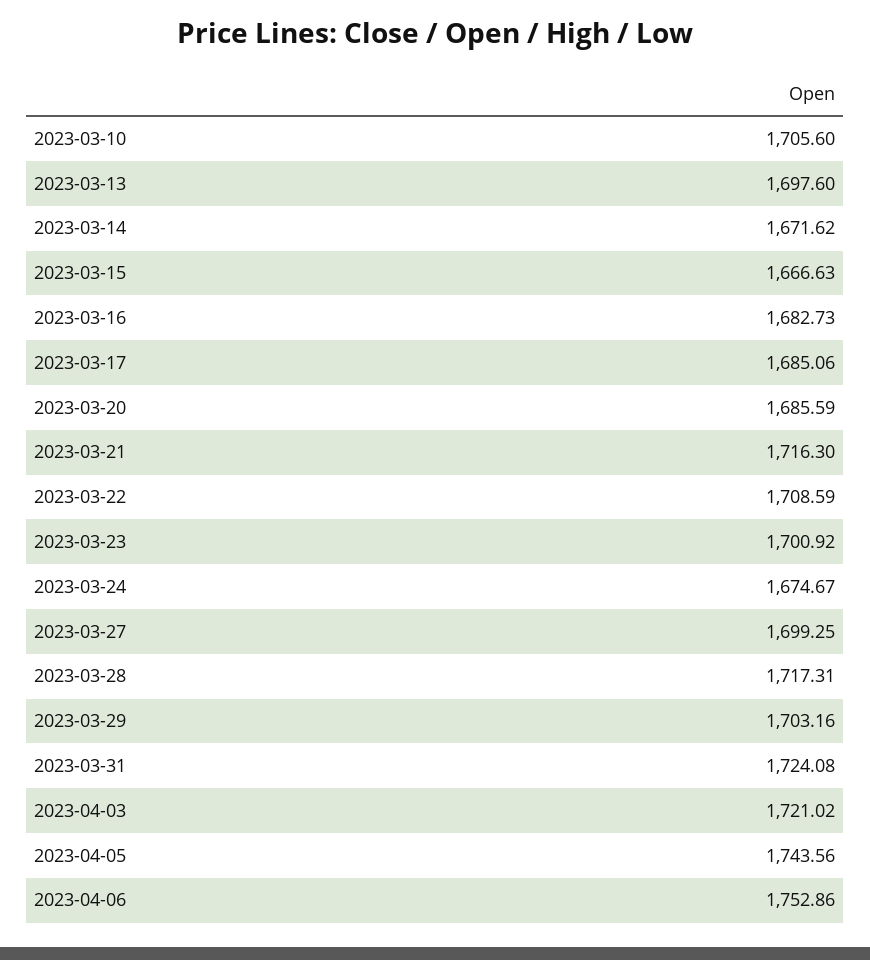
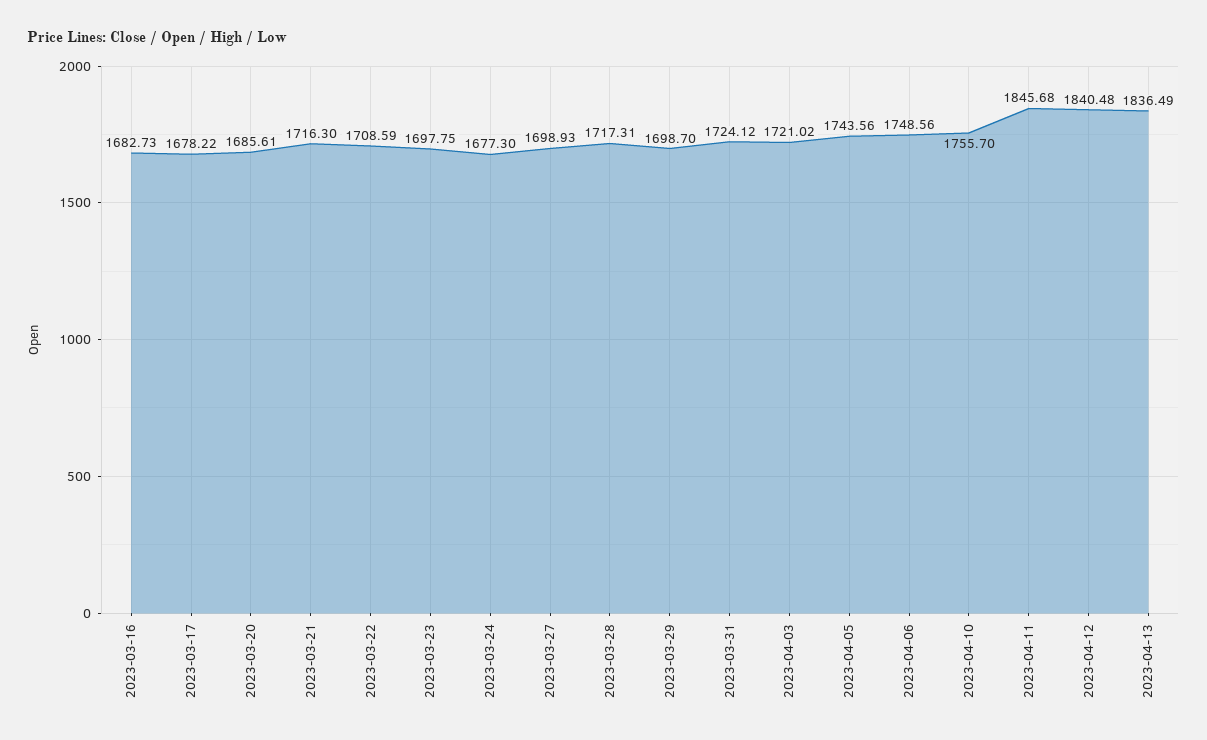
2023-03-10: 1705.6 -> none
2023-03-13: 1697.6 -> none
2023-03-14: 1671.62 -> none
2023-03-15: 1666.63 -> none
2023-03-17: 1685.06 -> 1678.22
2023-03-20: 1685.59 -> 1685.61
2023-03-23: 1700.92 -> 1697.75
2023-03-24: 1674.67 -> 1677.3
2023-03-27: 1699.25 -> 1698.93
2023-03-29: 1703.16 -> 1698.7
2023-03-31: 1724.08 -> 1724.12
2023-04-06: 1752.86 -> 1748.56
2023-04-10: none -> 1755.7
2023-04-11: none -> 1845.68
2023-04-12: none -> 1840.48
2023-04-13: none -> 1836.49

